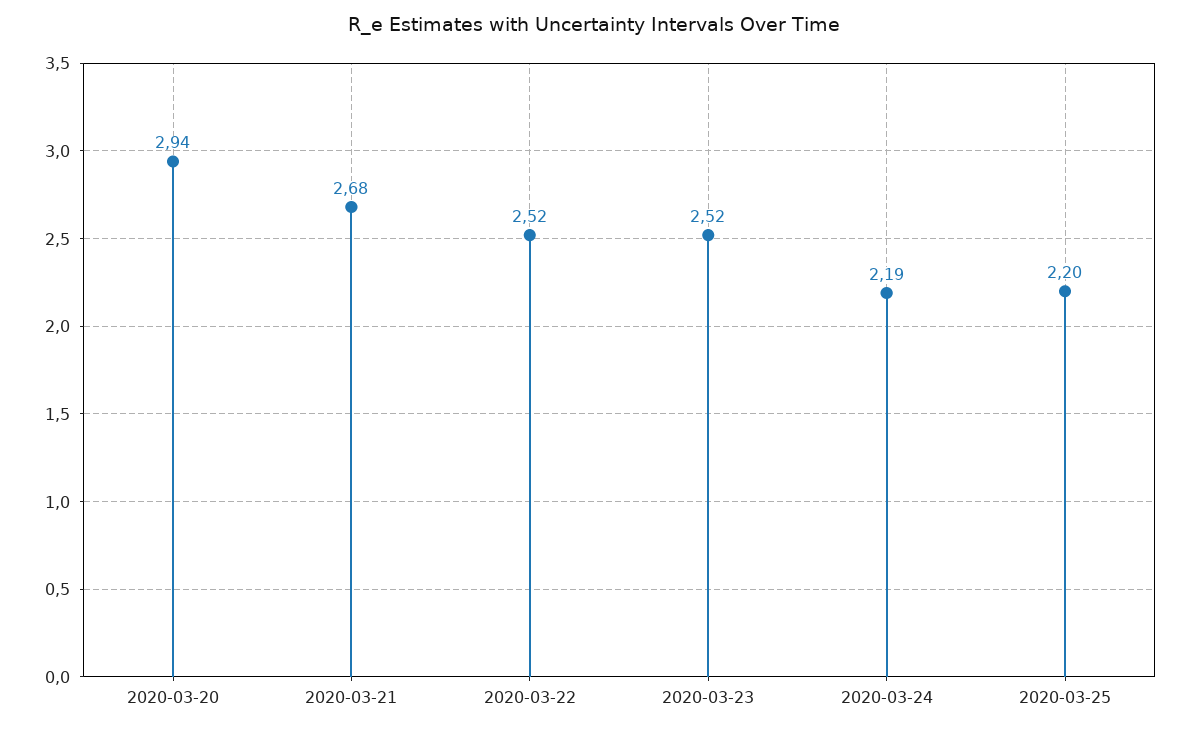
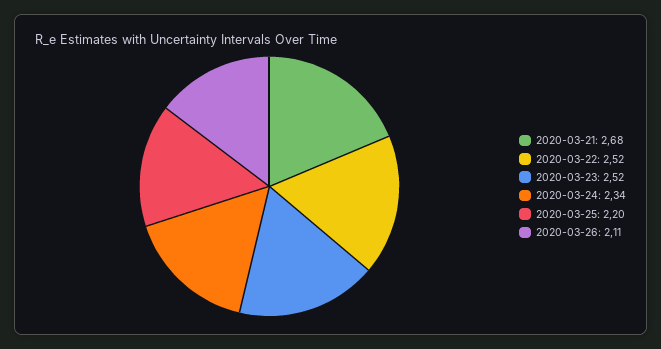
2020-03-20: 2.94 -> none
2020-03-24: 2.19 -> 2.34
2020-03-26: none -> 2.11

